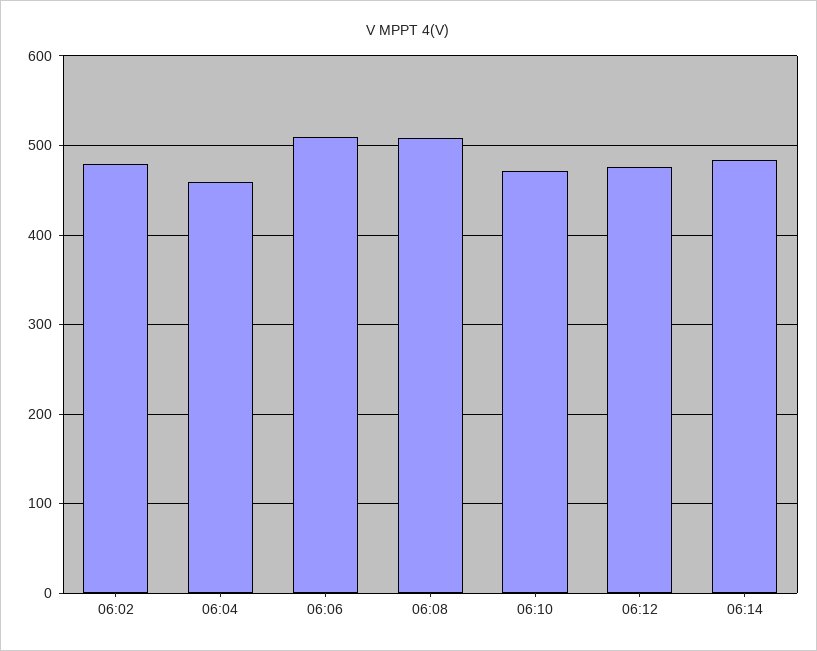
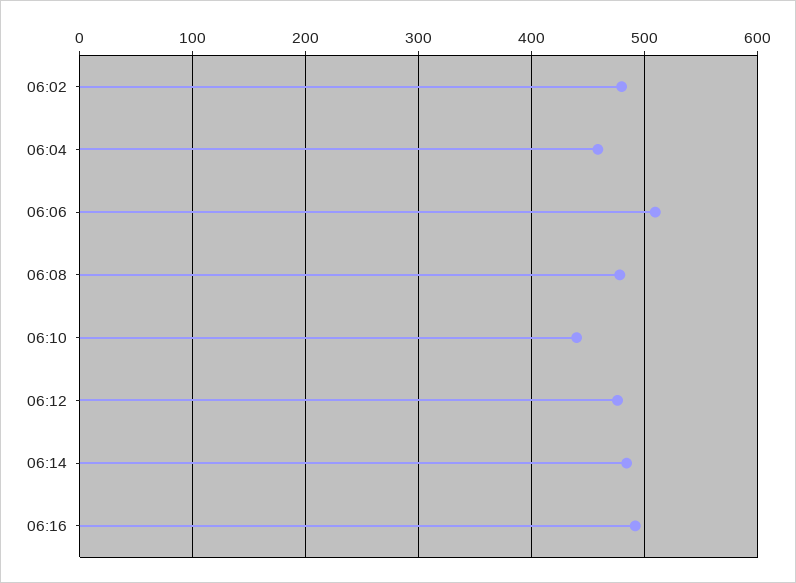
06:08: 510 -> 480
06:10: 470 -> 440
06:16: none -> 490

